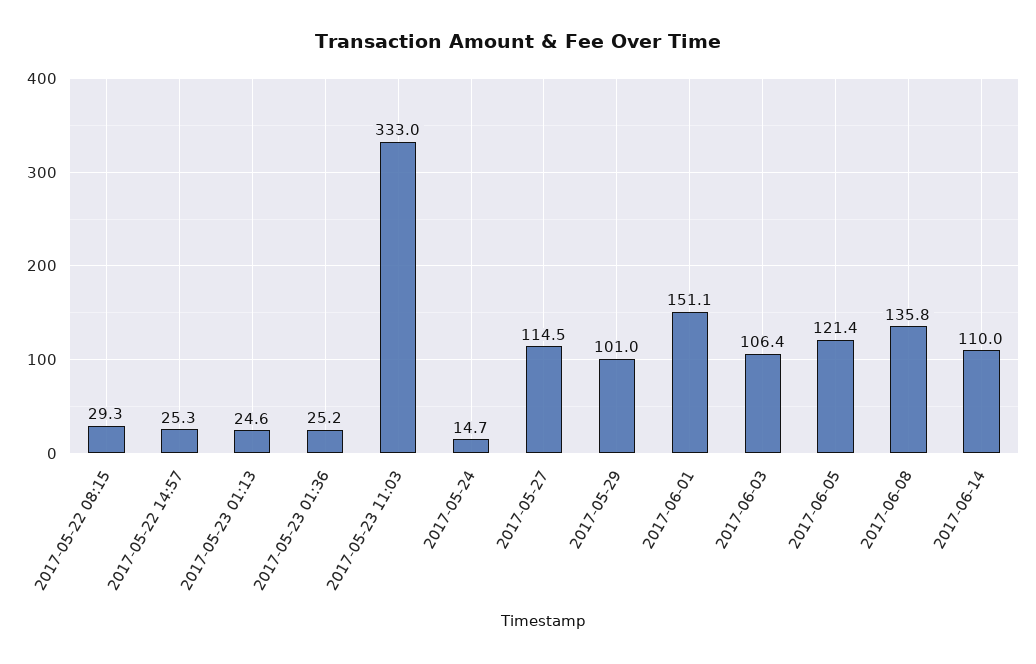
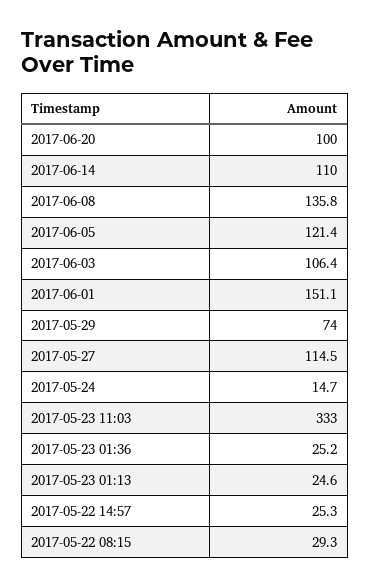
2017-05-29: 101 -> 74
2017-06-20: none -> 100

